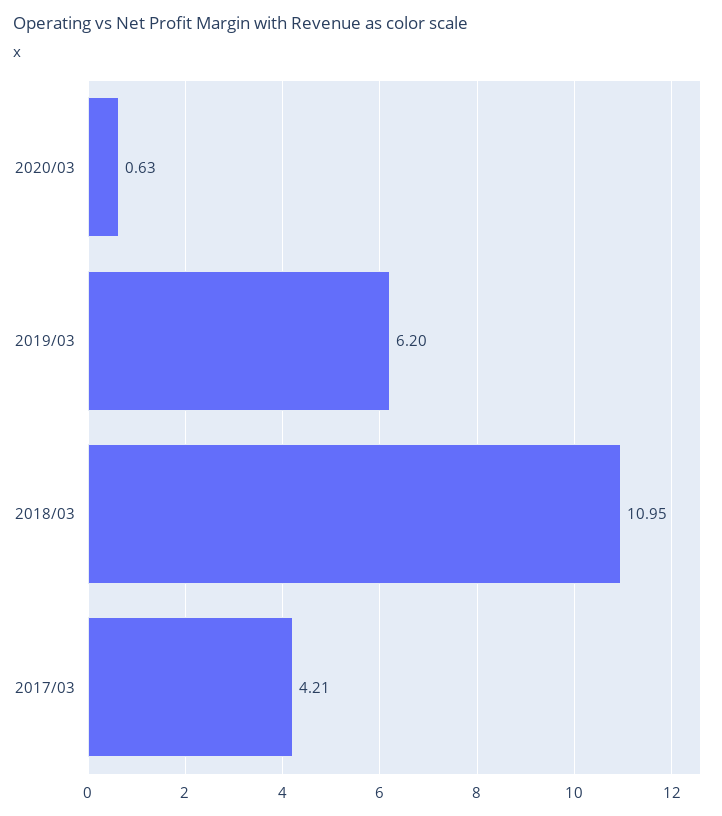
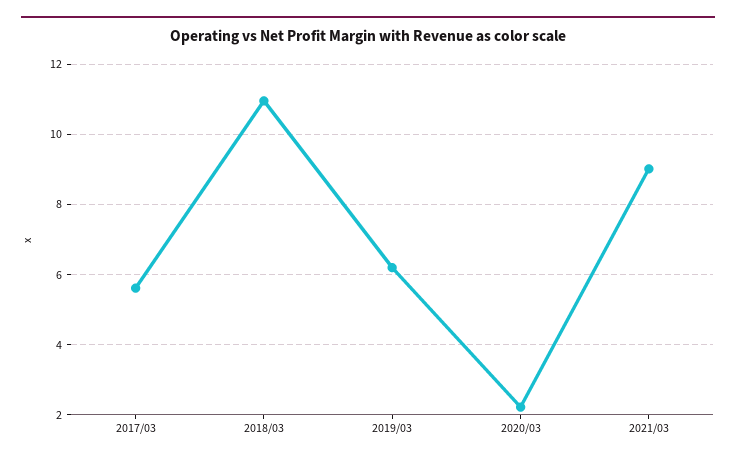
2020/03: 0.63 -> 2.2
2017/03: 4.21 -> 5.6
2021/03: none -> 9

